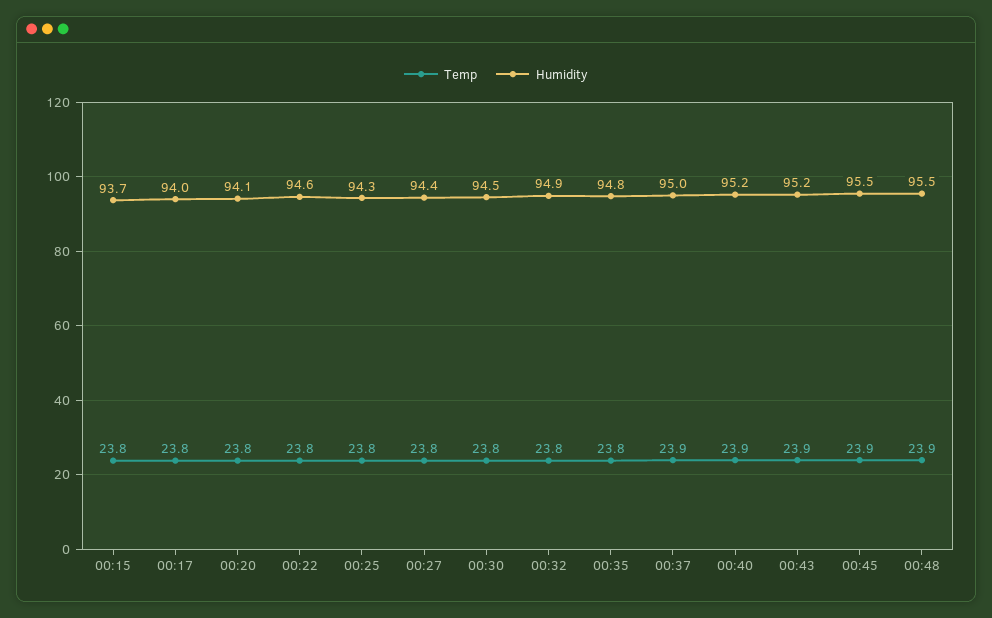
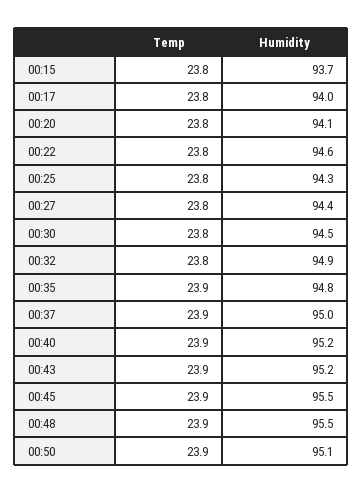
Temp, 00:35: 23.8 -> 23.9
Temp, 00:50: none -> 23.9
Humidity, 00:50: none -> 95.1

